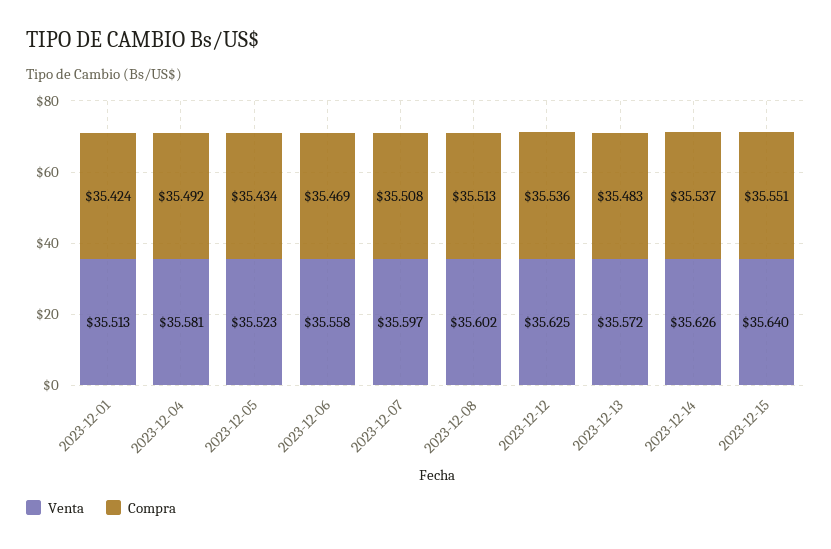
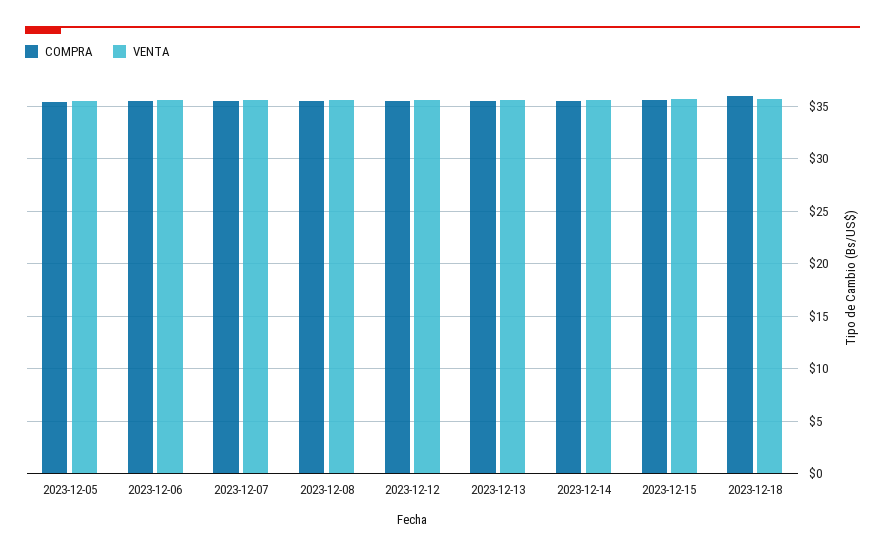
Venta, 2023-12-01: 35.513 -> none
Compra, 2023-12-01: 35.424 -> none
Venta, 2023-12-04: 35.581 -> none
Compra, 2023-12-04: 35.492 -> none
Compra, 2023-12-18: none -> 36
Venta, 2023-12-18: none -> 36

